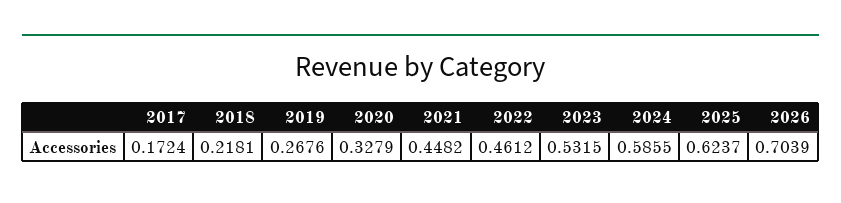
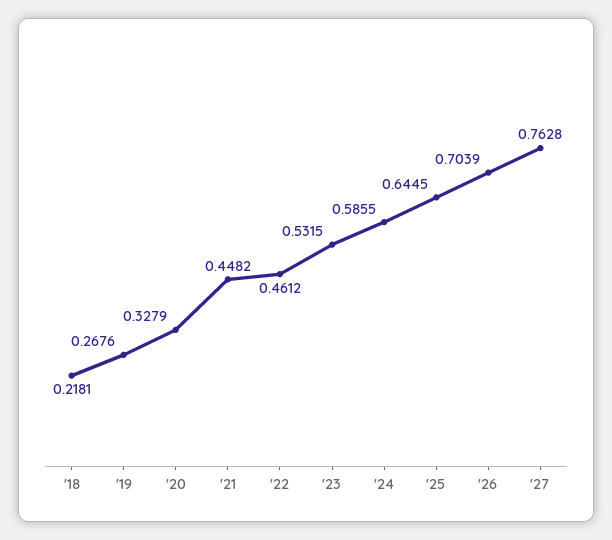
2017: 0.1724 -> none
2025: 0.6237 -> 0.6445
'27: none -> 0.7628

